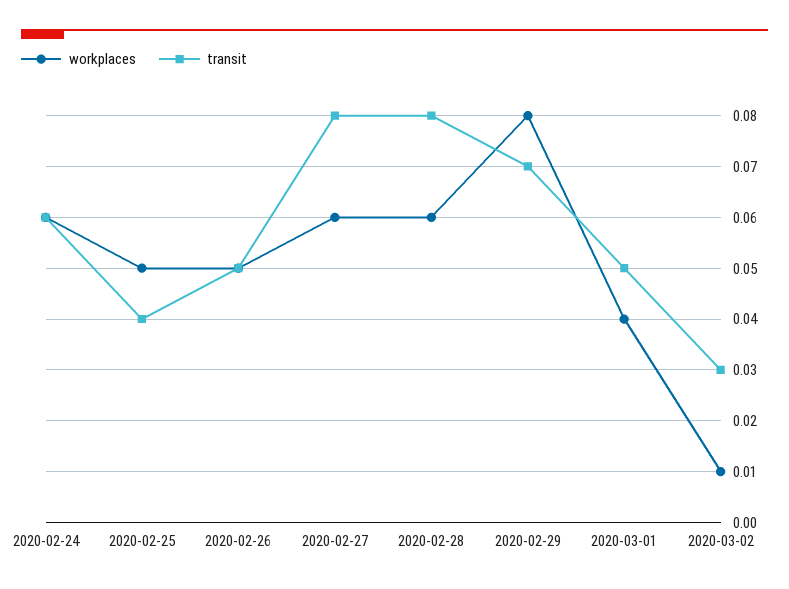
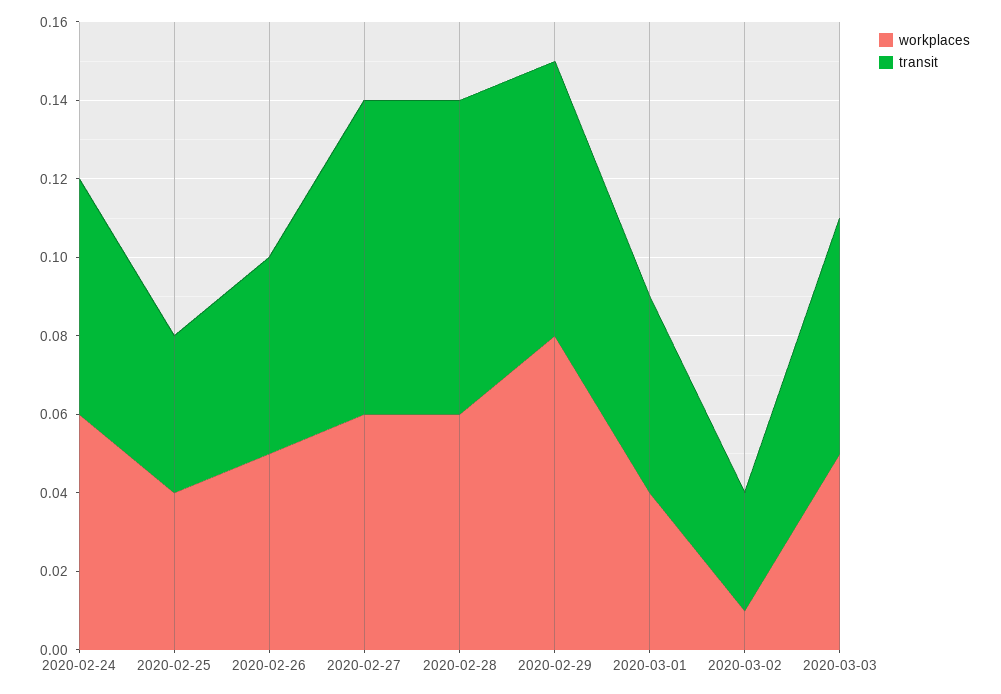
workplaces, 2020-02-25: 0.05 -> 0.04
workplaces, 2020-03-03: none -> 0.05
transit, 2020-03-03: none -> 0.06

